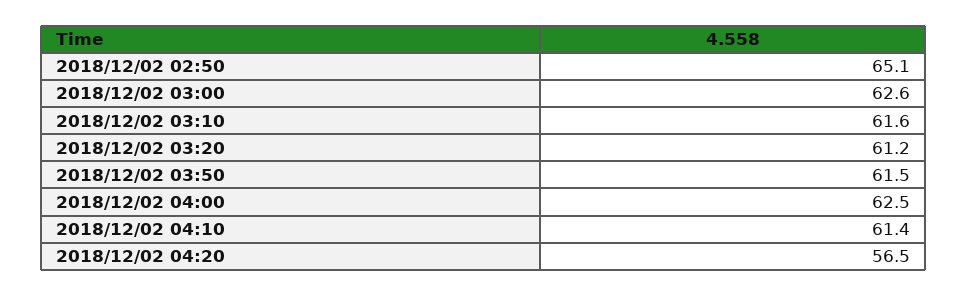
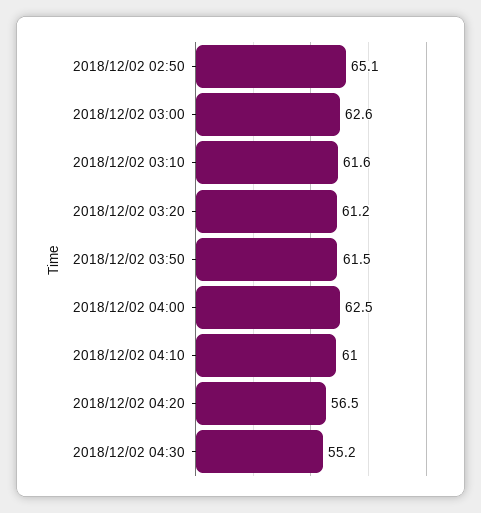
2018/12/02 04:10: 61.4 -> 61
2018/12/02 04:30: none -> 55.2

